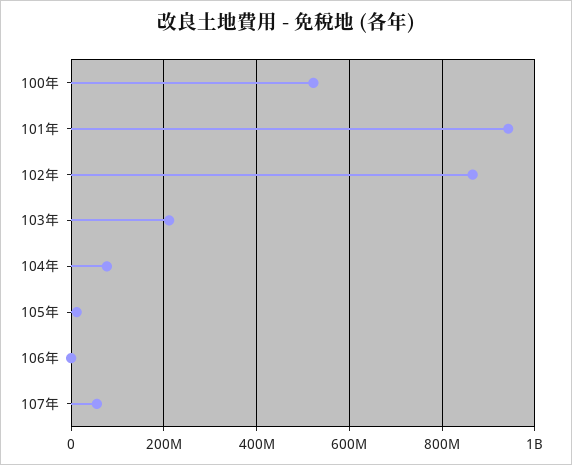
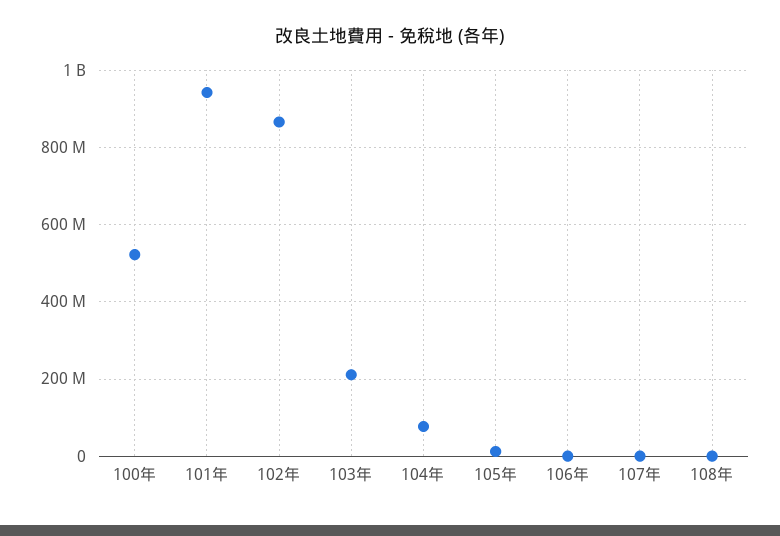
107年: 60000000 -> 0
108年: none -> 0

